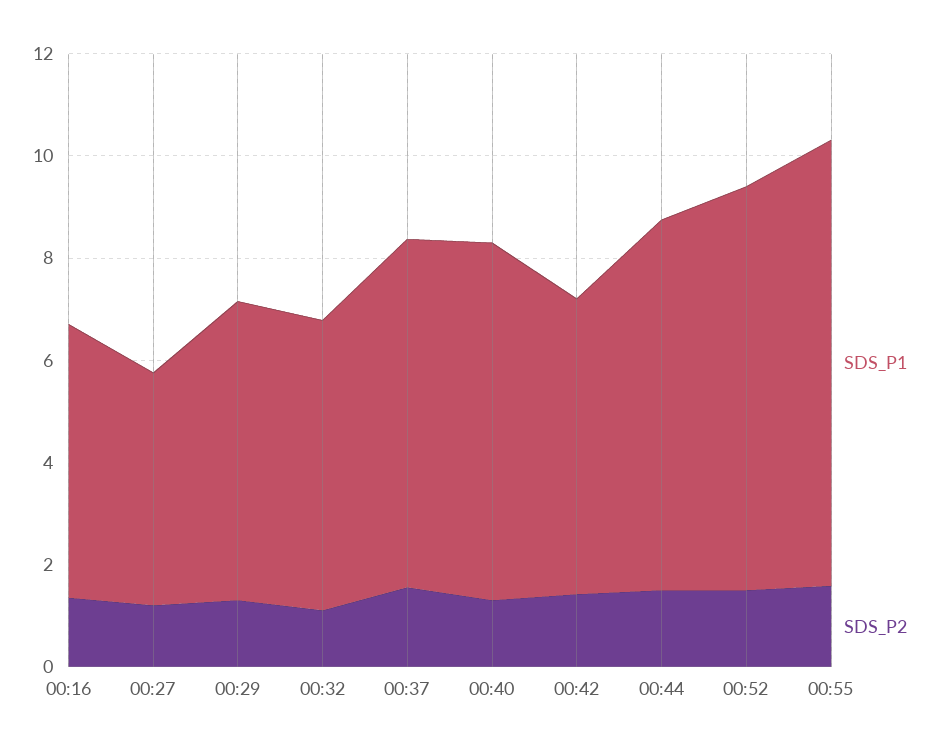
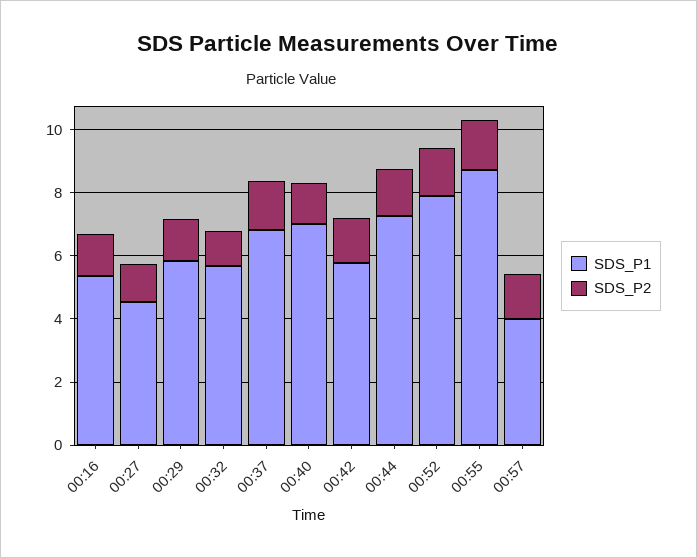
SDS_P1, 00:57: none -> 4
SDS_P2, 00:57: none -> 1.5

